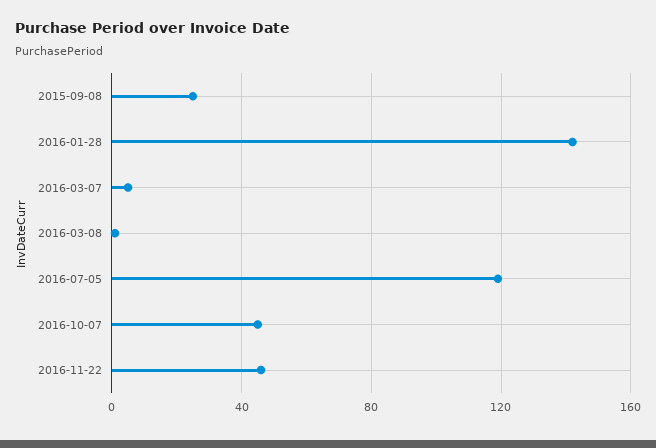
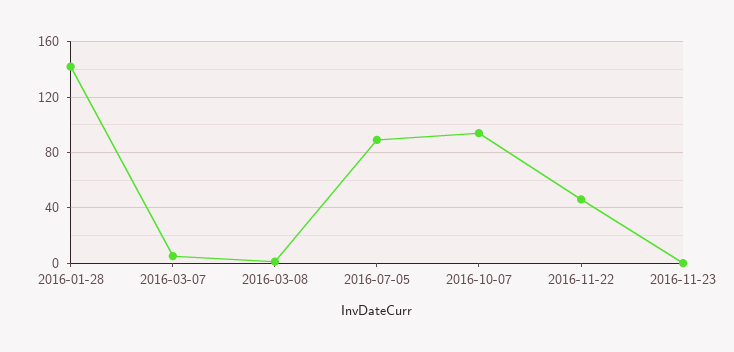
2015-09-08: 25 -> none
2016-07-05: 120 -> 90
2016-10-07: 45 -> 95
2016-11-23: none -> 0

